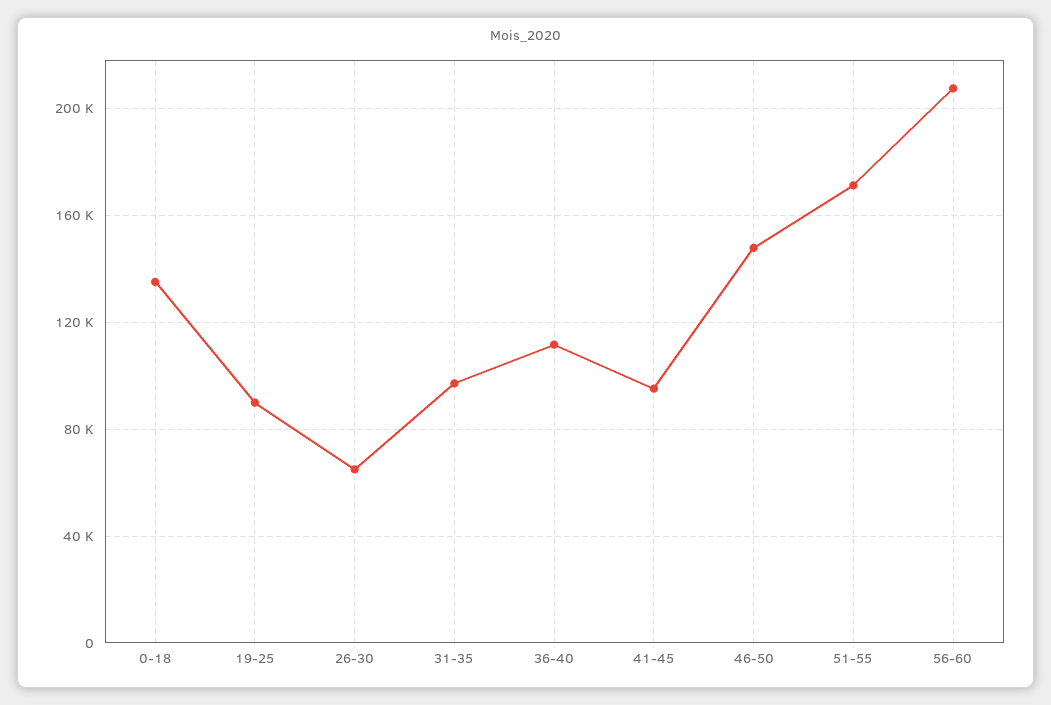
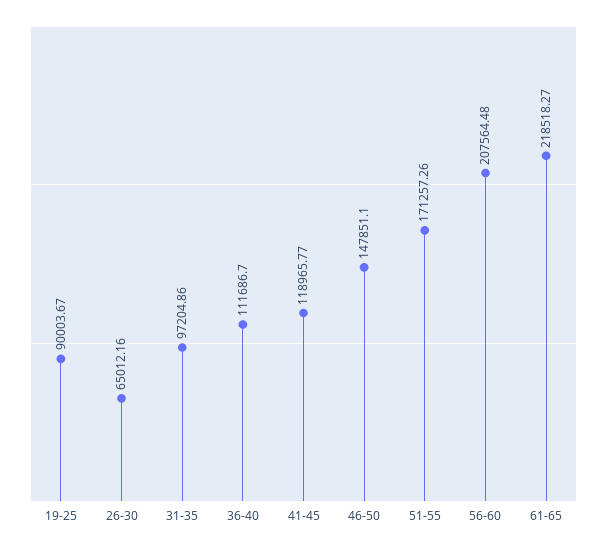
0-18: 135000 -> none
41-45: 95000 -> 118965.77
61-65: none -> 218518.27

